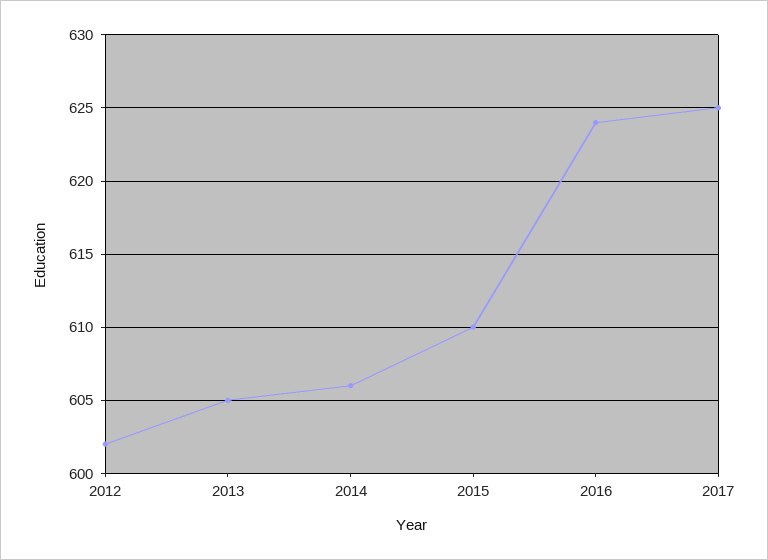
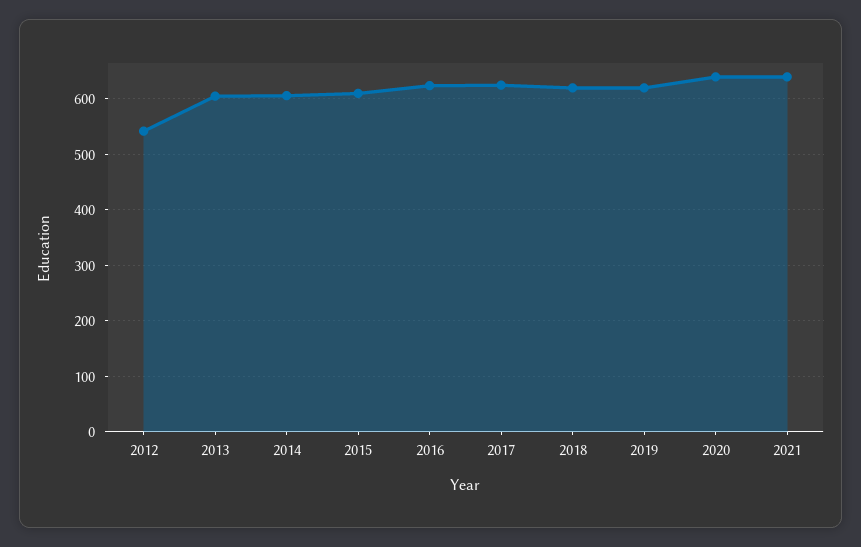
2012: 602 -> 540
2018: none -> 620
2019: none -> 620
2020: none -> 640
2021: none -> 640

